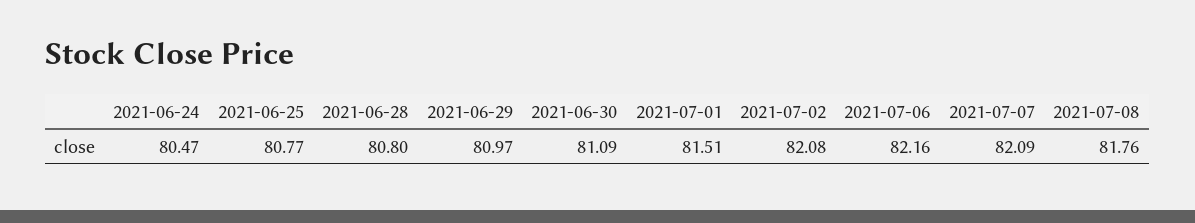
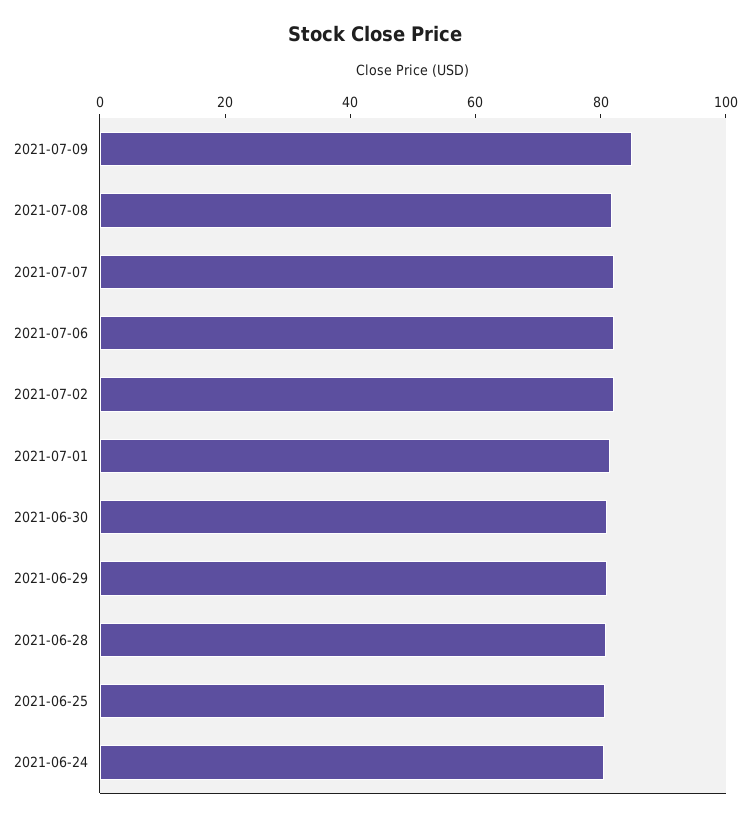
2021-07-09: none -> 85

